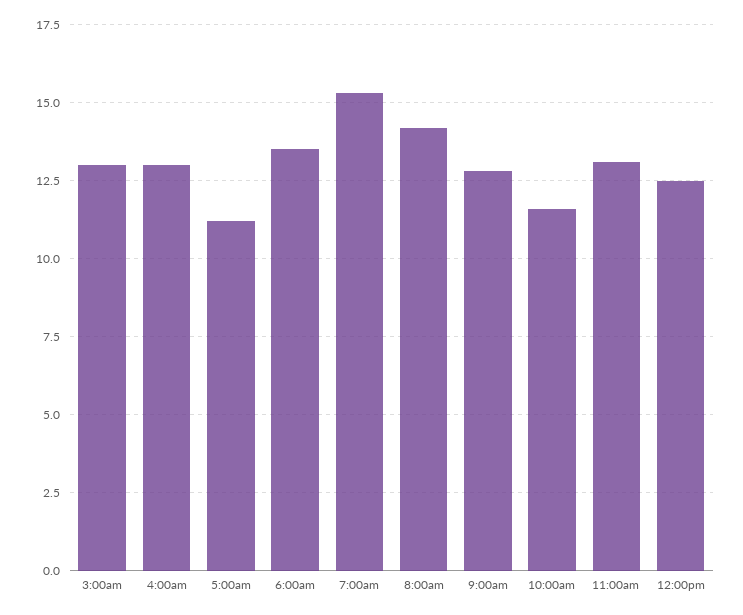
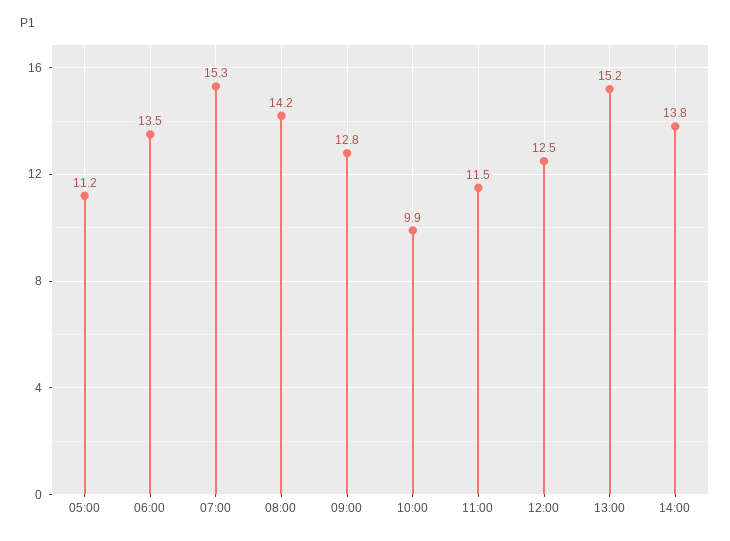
3:00am: 13 -> none
4:00am: 13 -> none
10:00am: 11.5 -> 9.9
11:00am: 13 -> 11.5
13:00: none -> 15.2
14:00: none -> 13.8

